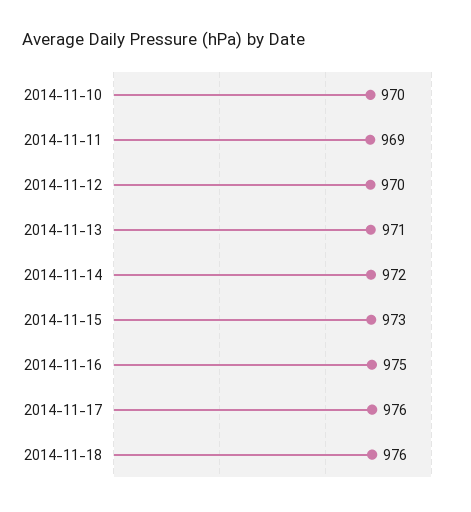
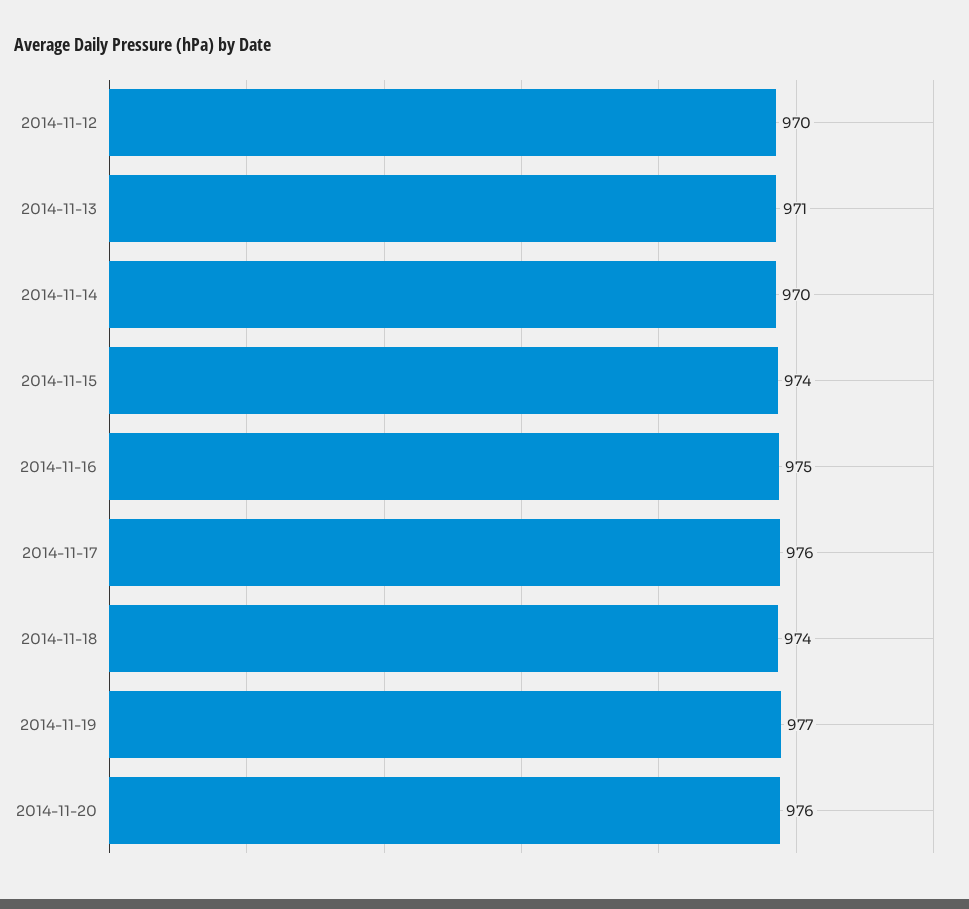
2014-11-10: 970 -> none
2014-11-11: 969 -> none
2014-11-14: 972 -> 970
2014-11-15: 973 -> 974
2014-11-18: 976 -> 974
2014-11-19: none -> 977
2014-11-20: none -> 976

